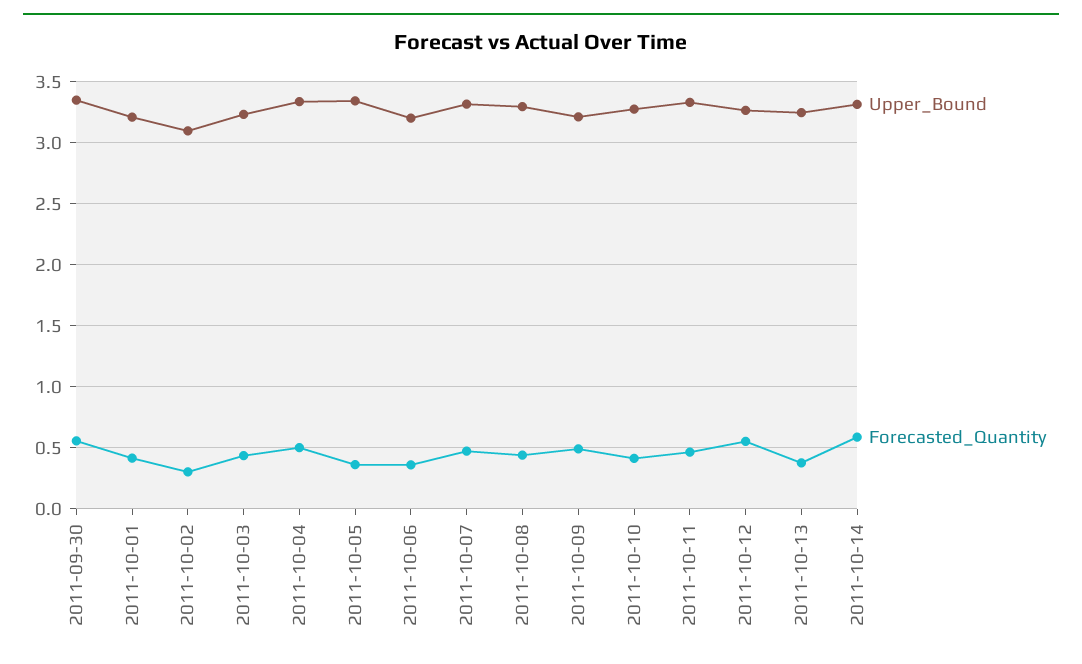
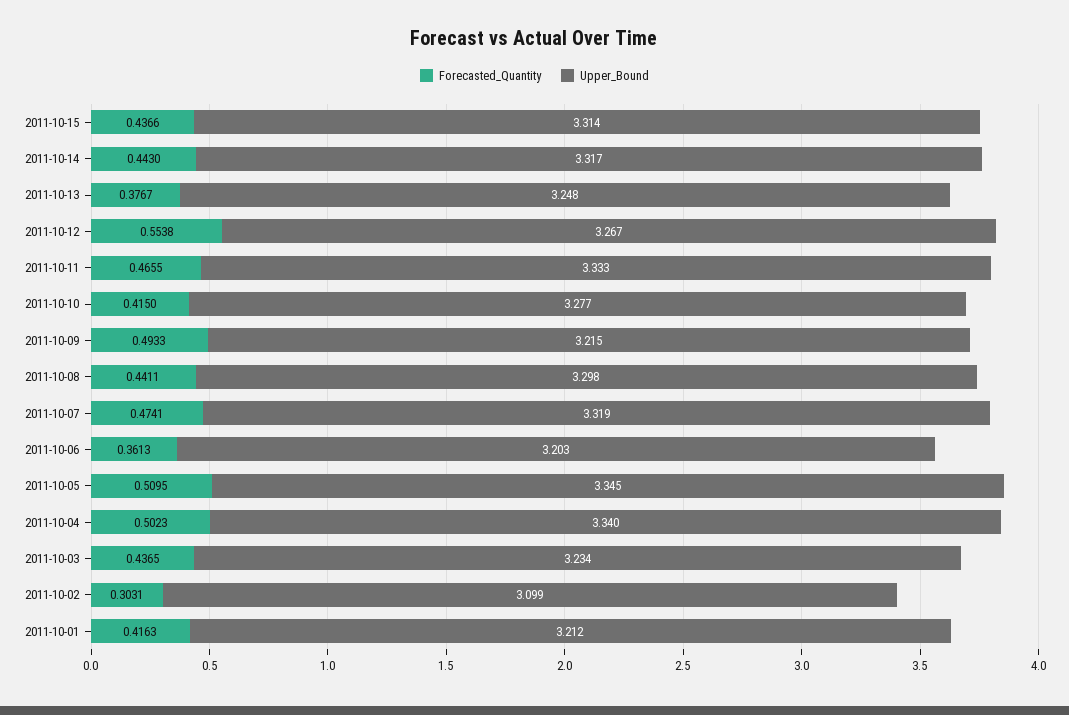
Upper_Bound, 2011-09-30: 3.35 -> none
Forecasted_Quantity, 2011-09-30: 0.55 -> none
Forecasted_Quantity, 2011-10-05: 0.35 -> 0.5095
Forecasted_Quantity, 2011-10-14: 0.6 -> 0.443
Forecasted_Quantity, 2011-10-15: none -> 0.4366
Upper_Bound, 2011-10-15: none -> 3.314

